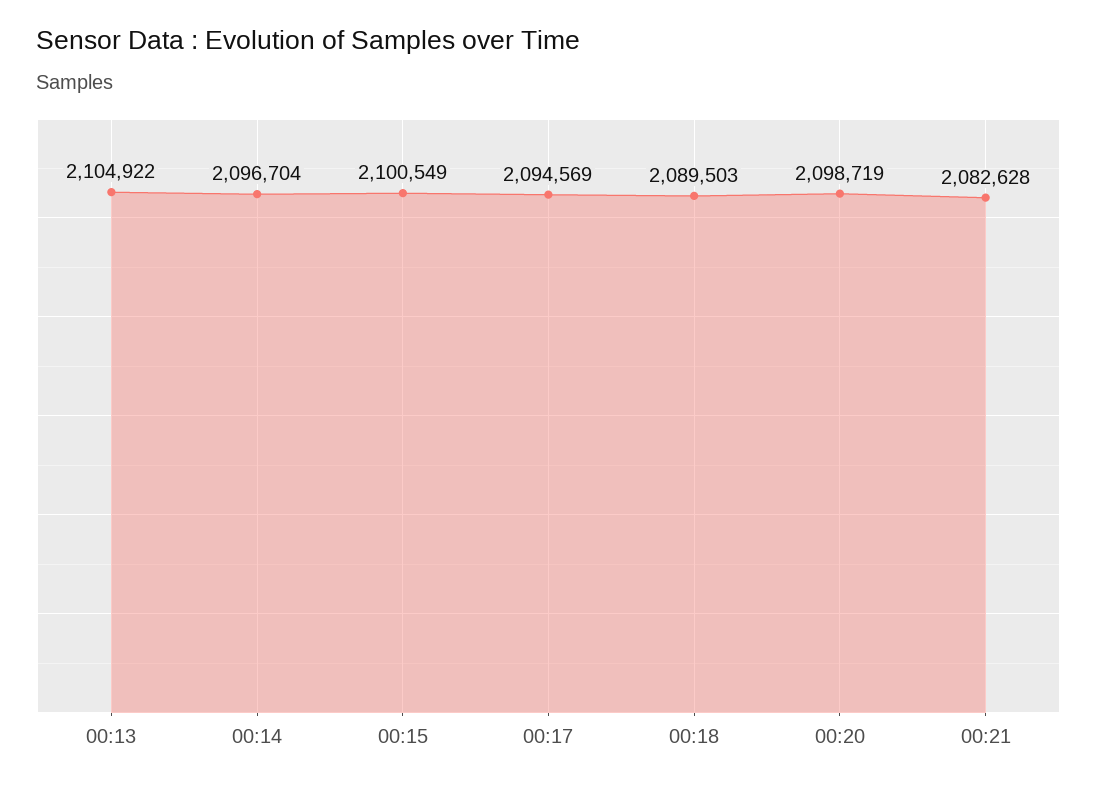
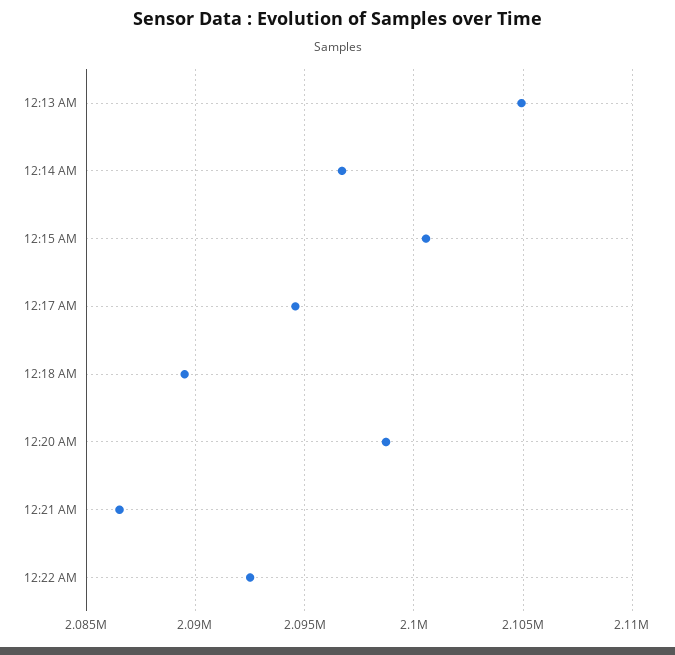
00:21: 2082628 -> 2086500
12:22 AM: none -> 2092500

